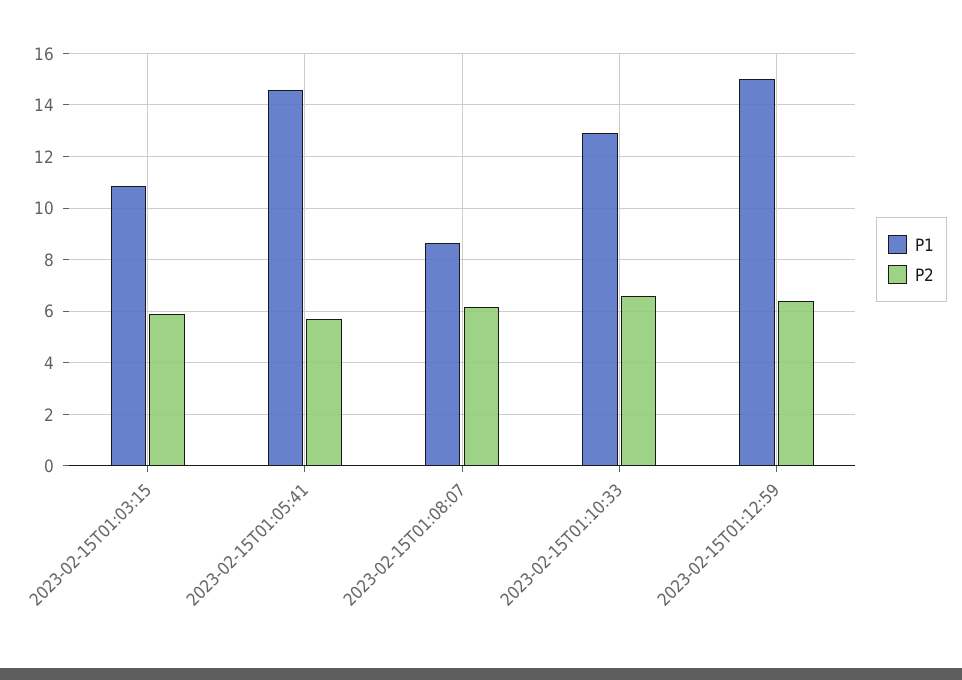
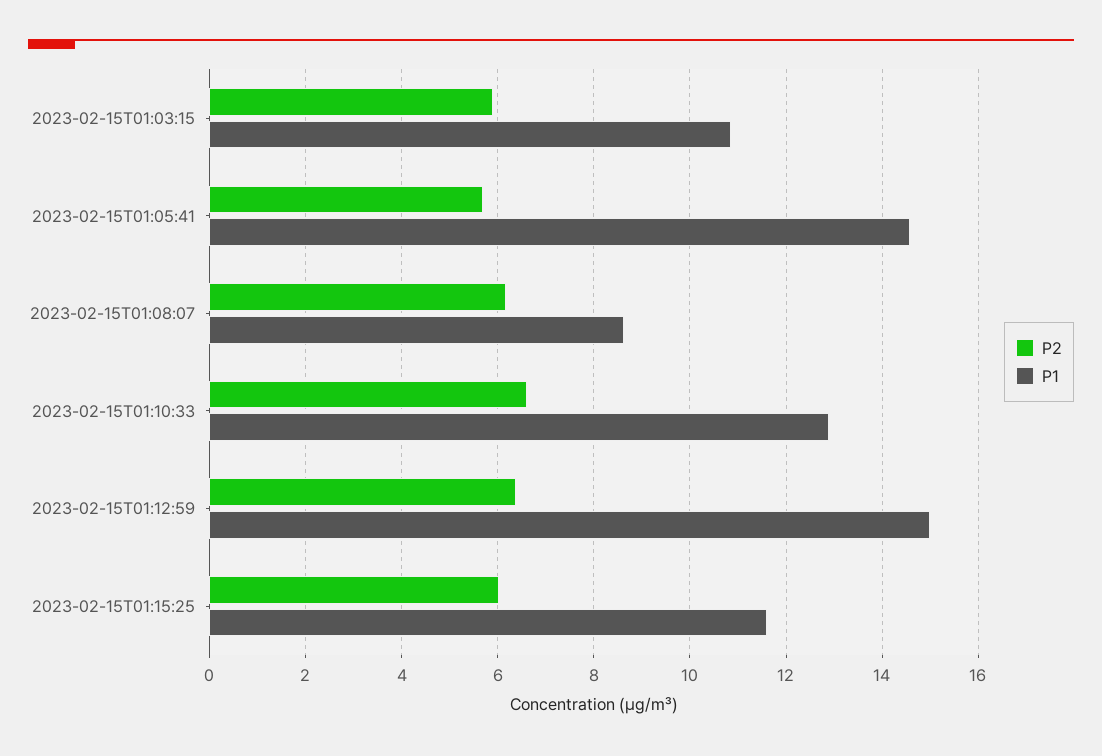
P2, 2023-02-15T01:15:25: none -> 6
P1, 2023-02-15T01:15:25: none -> 11.6

